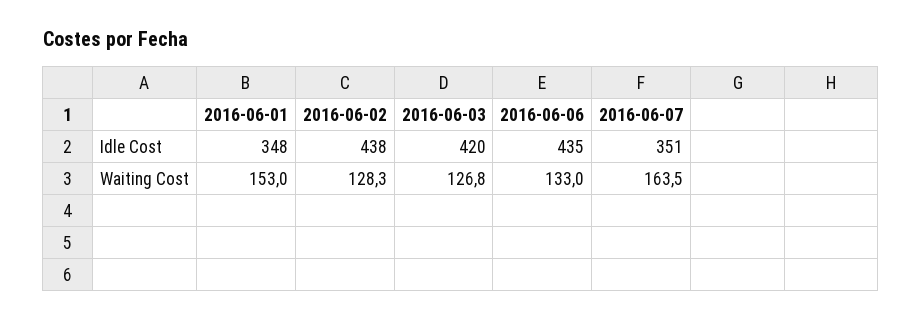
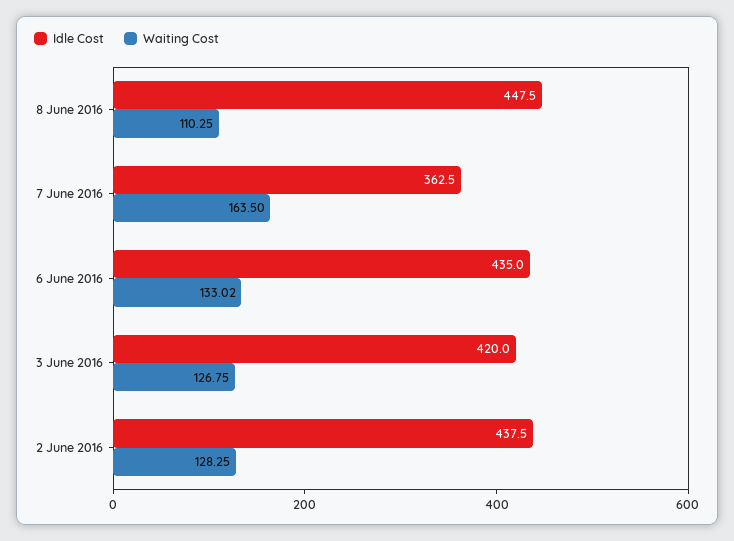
Idle Cost, 2016-06-01: 348 -> none
Idle Cost, 2016-06-07: 351 -> 362.5
Waiting Cost, 2016-06-01: 153 -> none
Idle Cost, 8 June 2016: none -> 447.5
Waiting Cost, 8 June 2016: none -> 110.25

